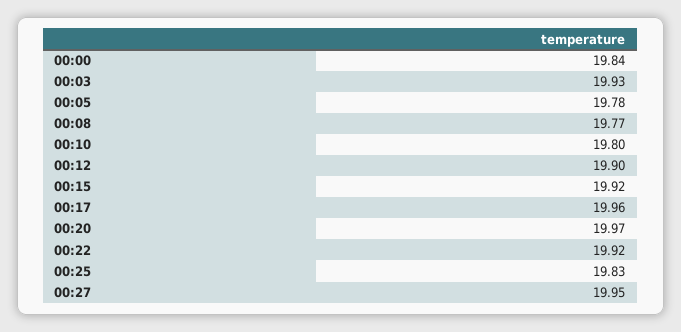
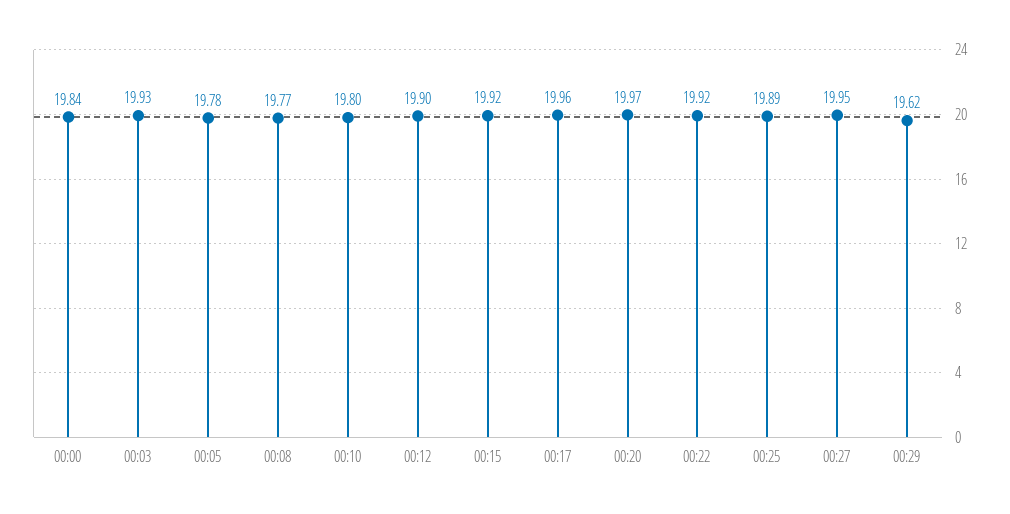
00:25: 19.83 -> 19.89
00:29: none -> 19.62

